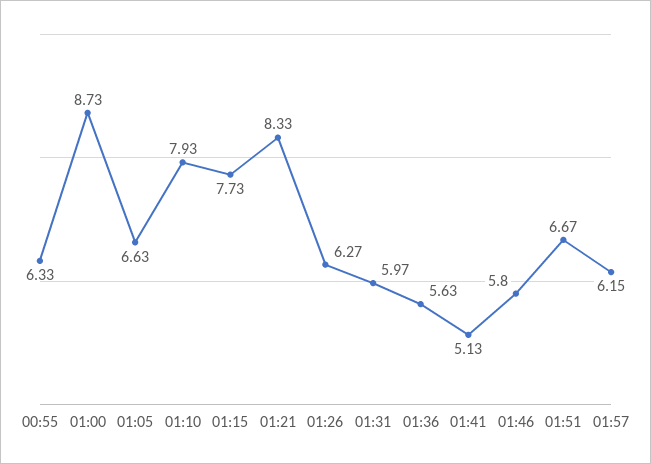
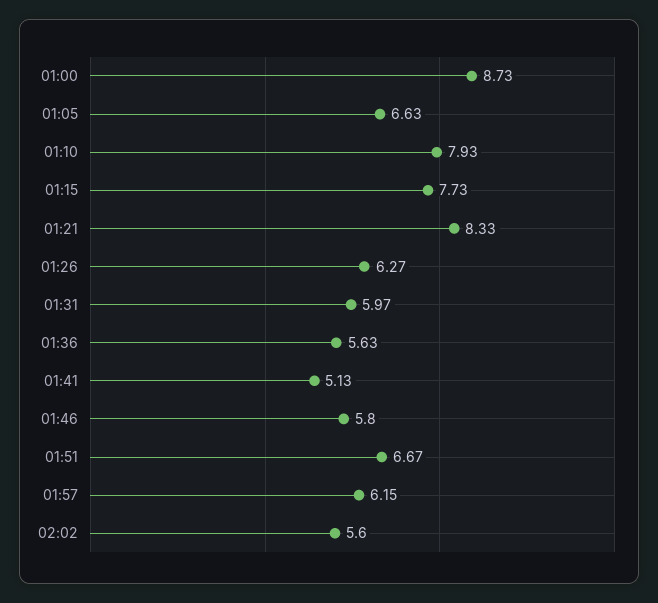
00:55: 6.33 -> none
02:02: none -> 5.6

